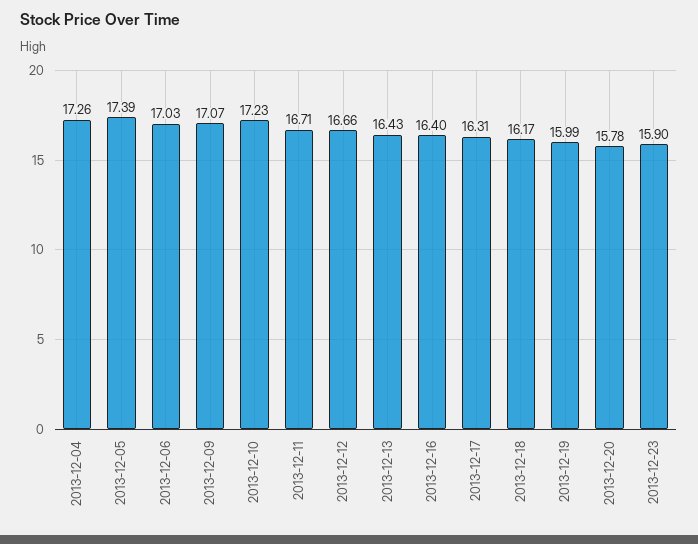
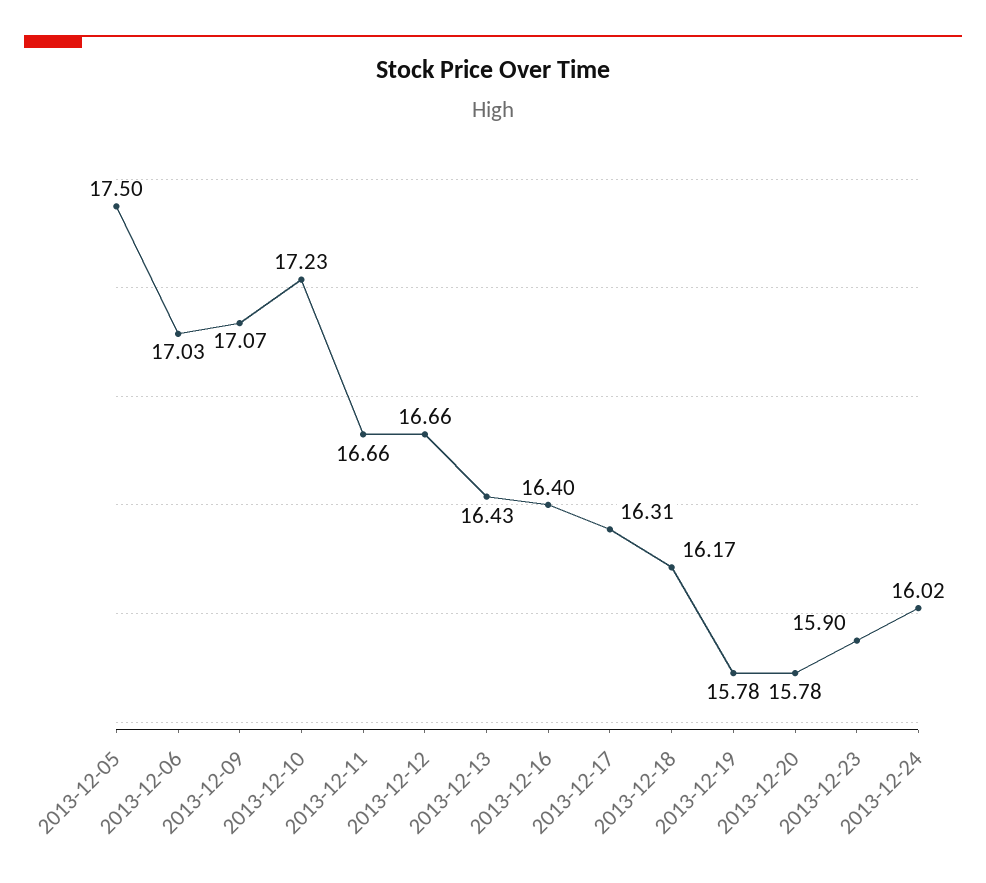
2013-12-04: 17.26 -> none
2013-12-05: 17.39 -> 17.5
2013-12-11: 16.71 -> 16.66
2013-12-19: 15.99 -> 15.78
2013-12-24: none -> 16.02

